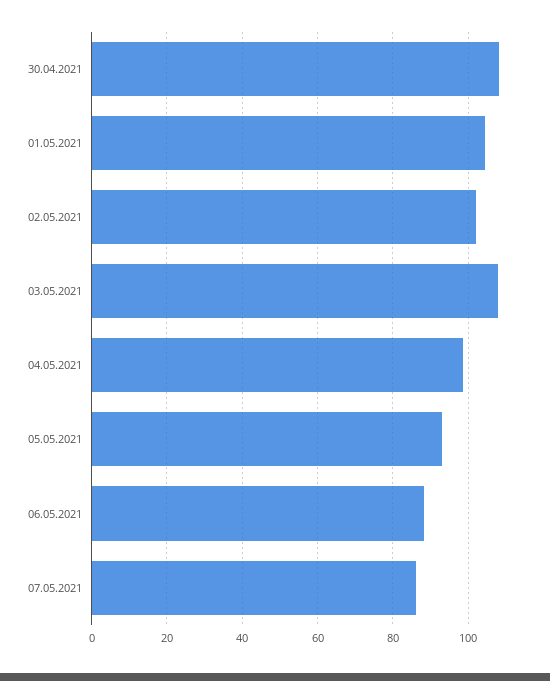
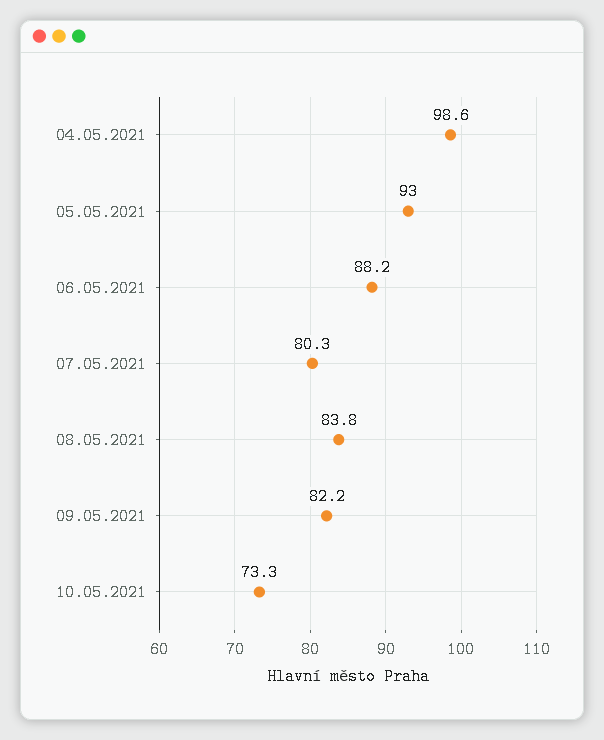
30.04.2021: 108 -> none
01.05.2021: 104 -> none
02.05.2021: 102 -> none
03.05.2021: 108 -> none
07.05.2021: 86 -> 80.3
08.05.2021: none -> 83.8
09.05.2021: none -> 82.2
10.05.2021: none -> 73.3

